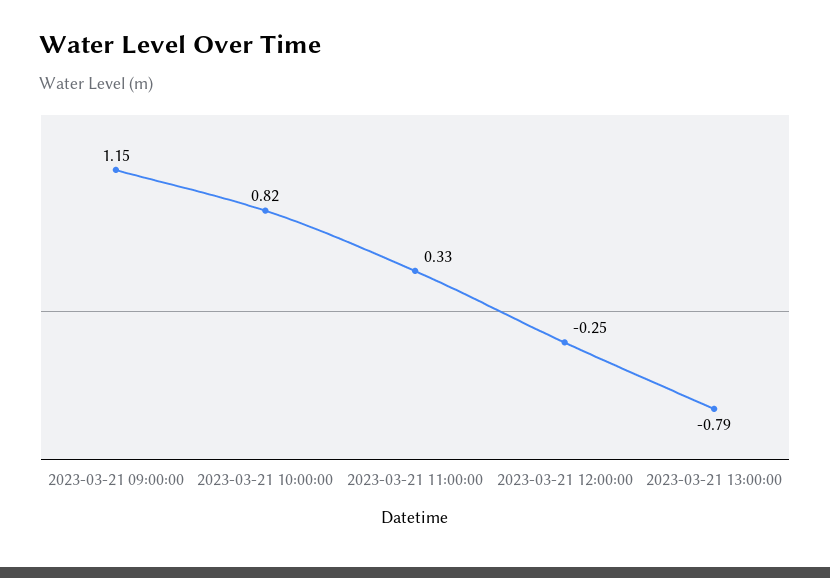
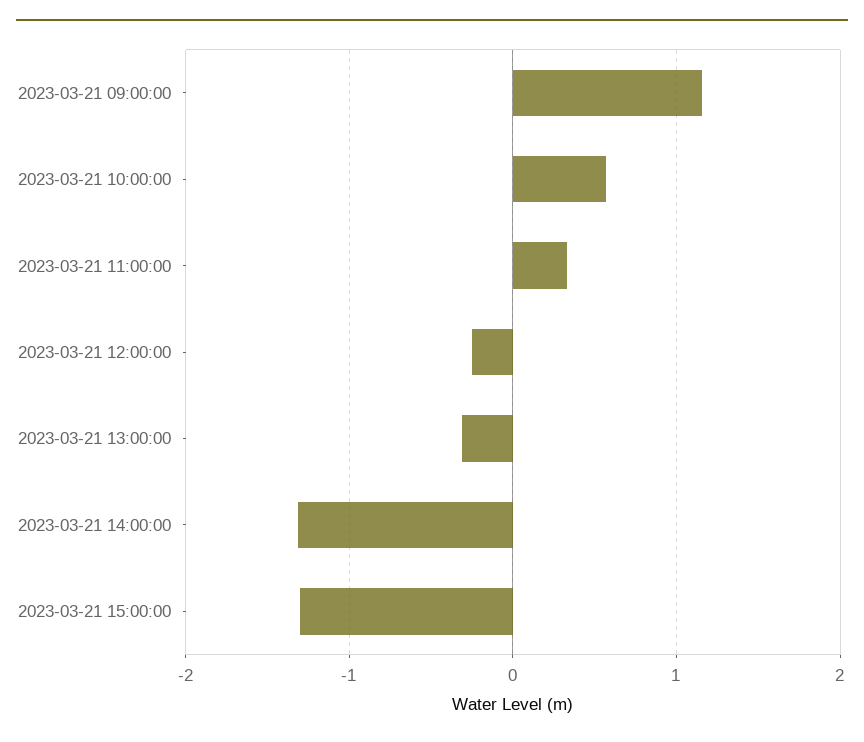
2023-03-21 10:00:00: 0.82 -> 0.6
2023-03-21 13:00:00: -0.79 -> -0.3
2023-03-21 14:00:00: none -> -1.3
2023-03-21 15:00:00: none -> -1.3

